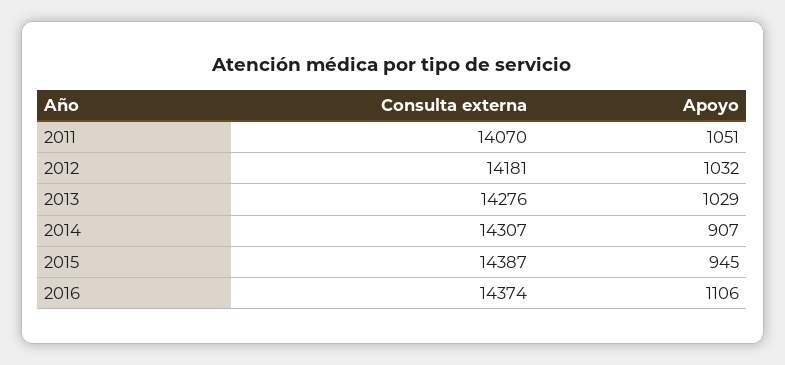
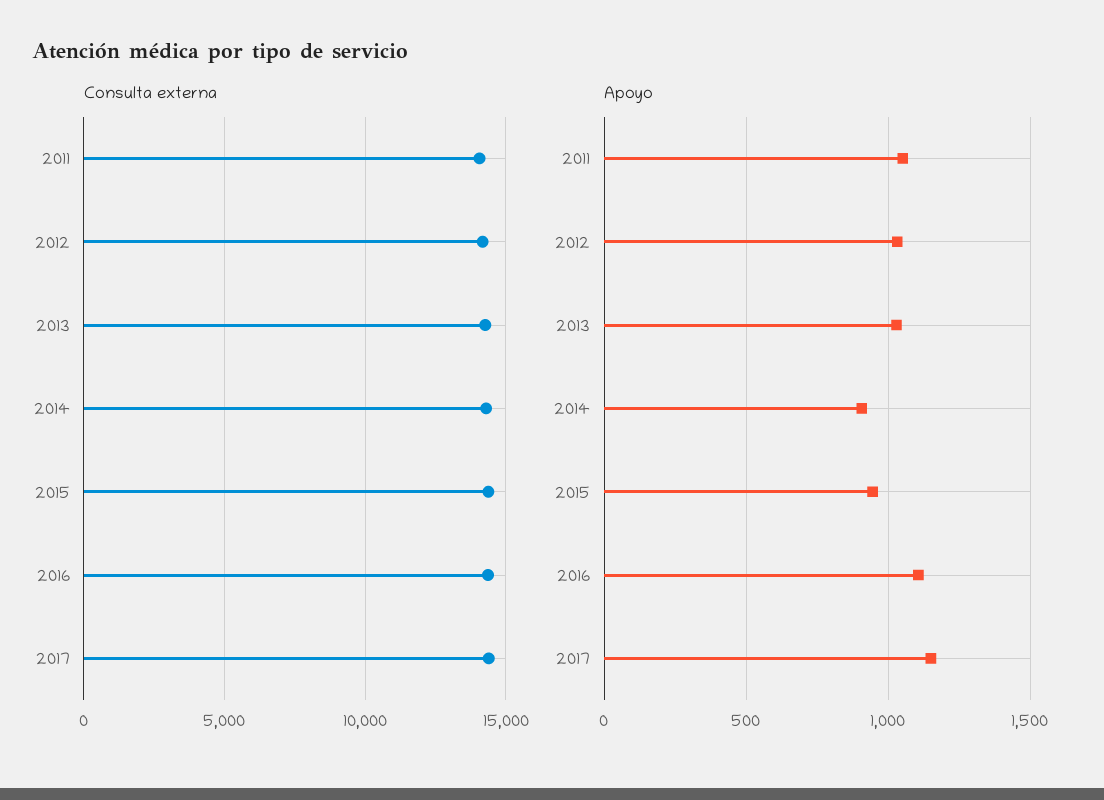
Consulta externa, 2017: none -> 14500
Apoyo, 2017: none -> 1150

